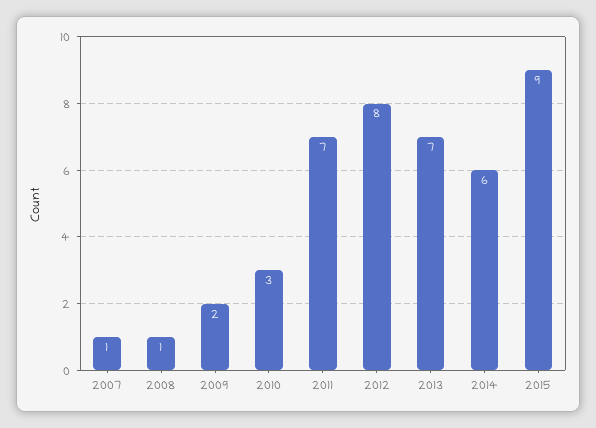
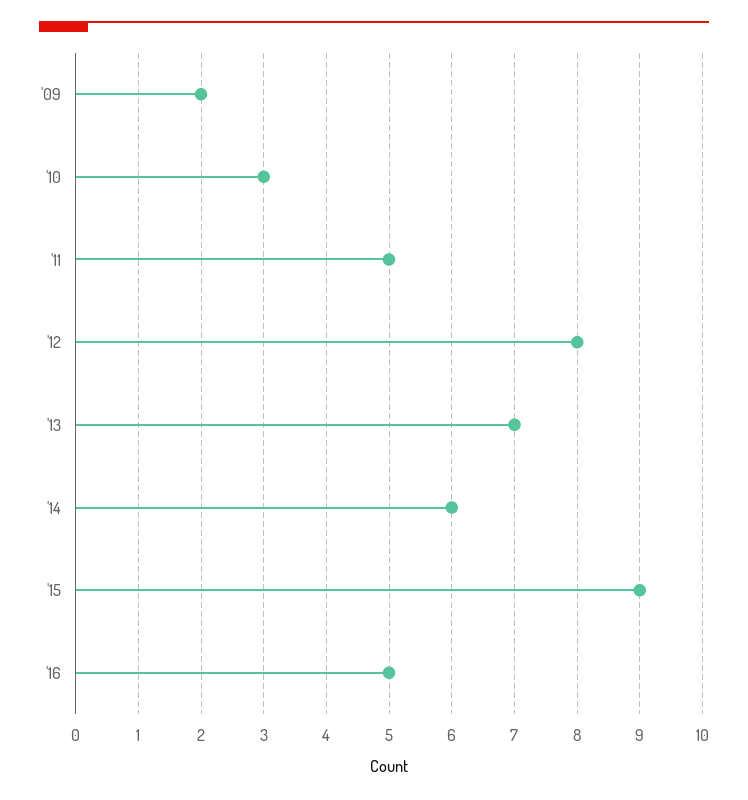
2007: 1 -> none
2008: 1 -> none
2011: 7 -> 5
'16: none -> 5

